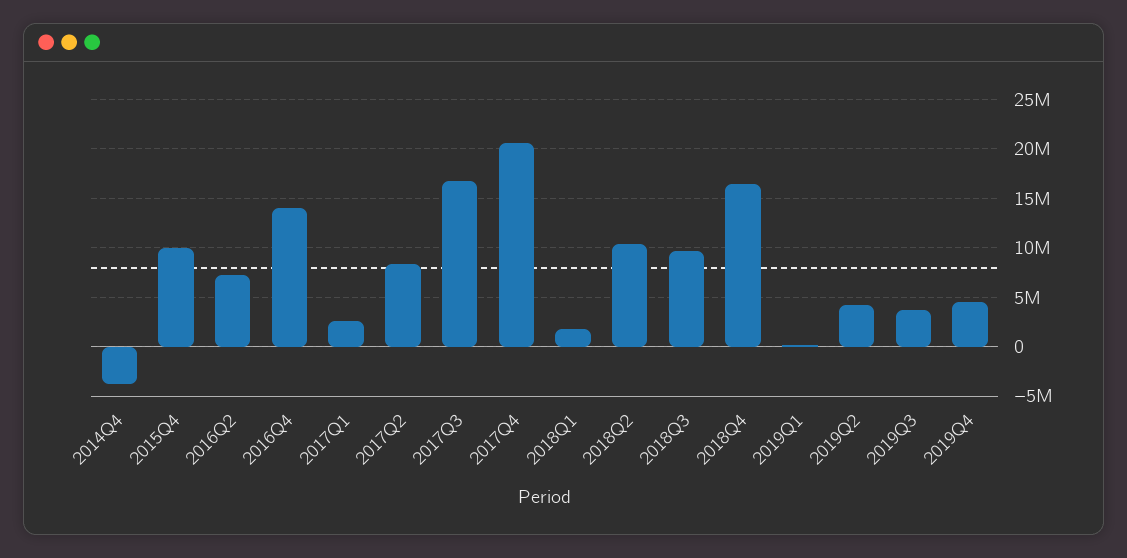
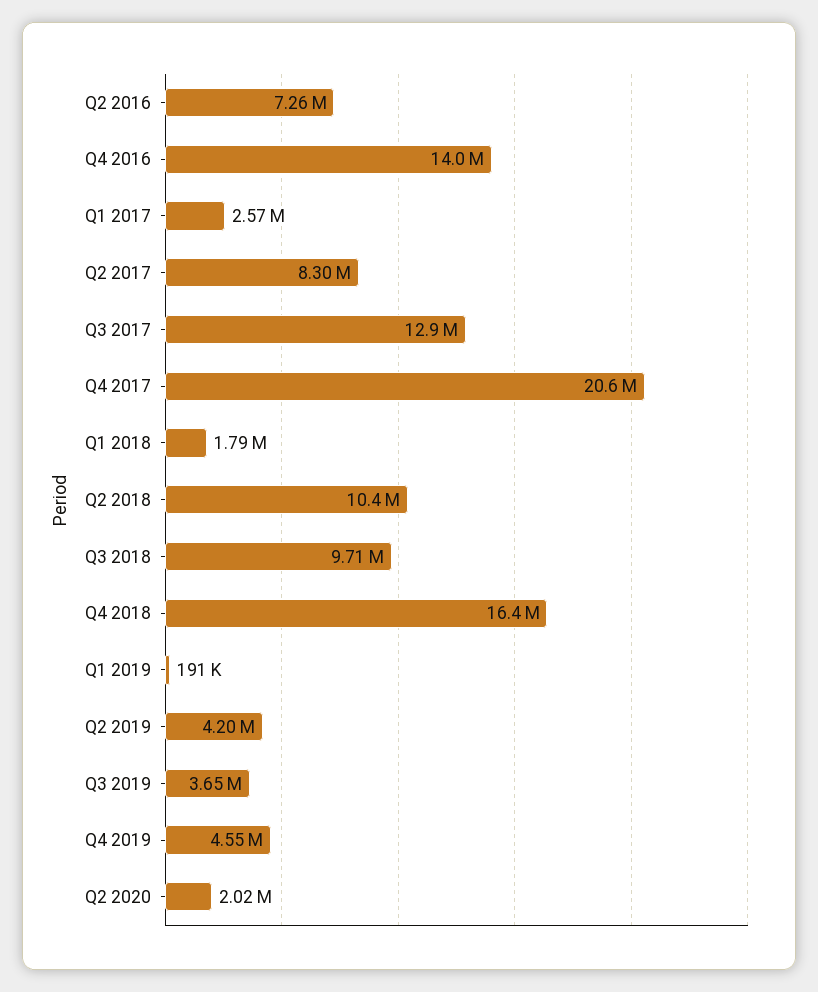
2014Q4: -4000000 -> none
2015Q4: 10000000 -> none
2017Q3: 17000000 -> 12900000
Q2 2020: none -> 2020000

